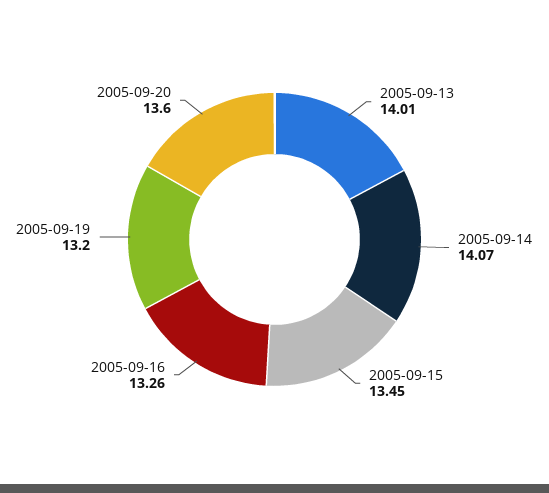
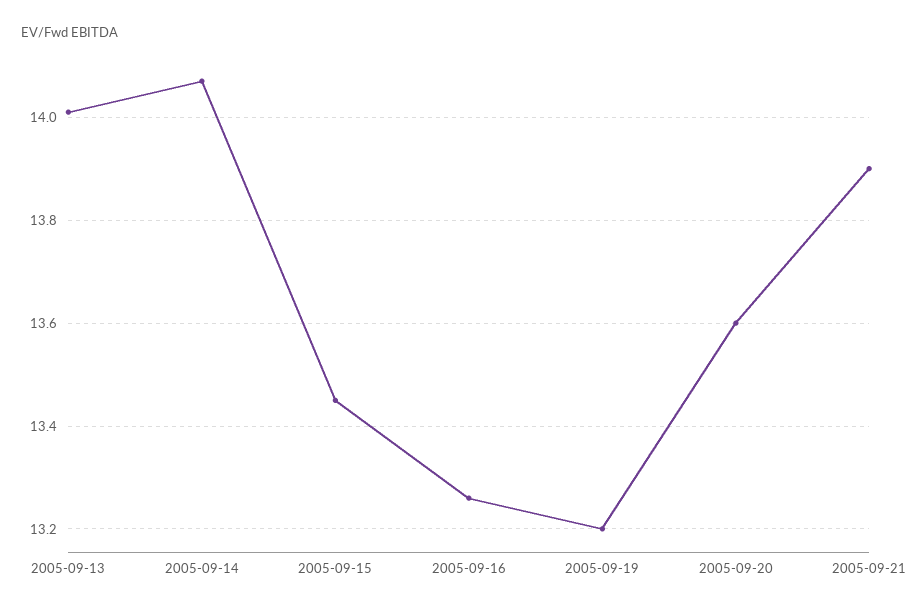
2005-09-21: none -> 13.9

